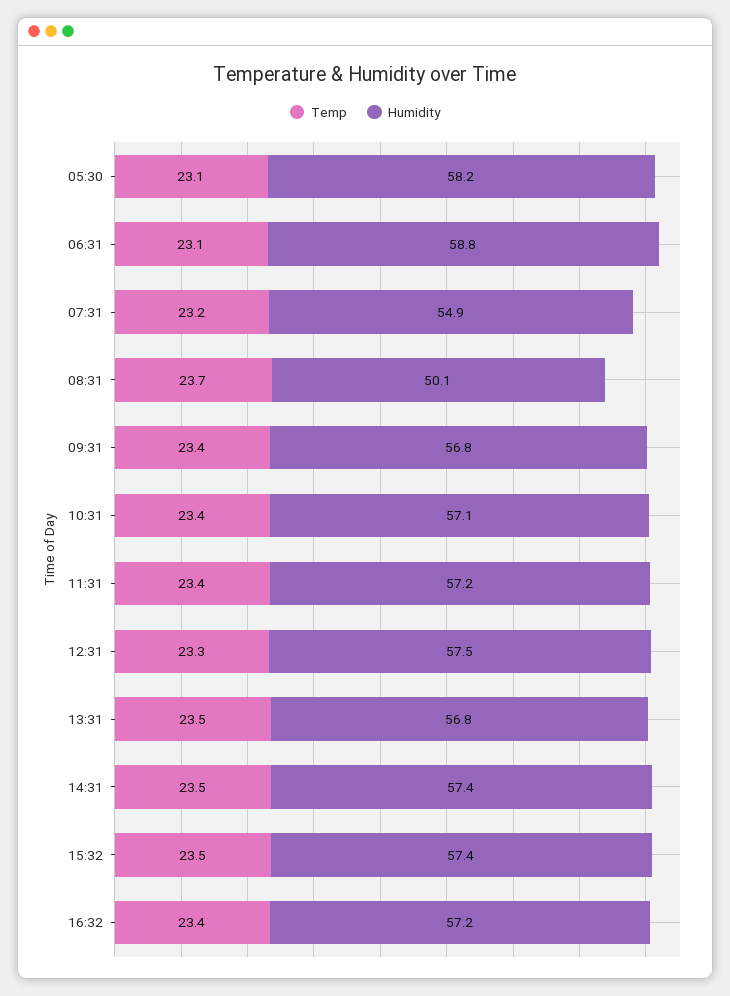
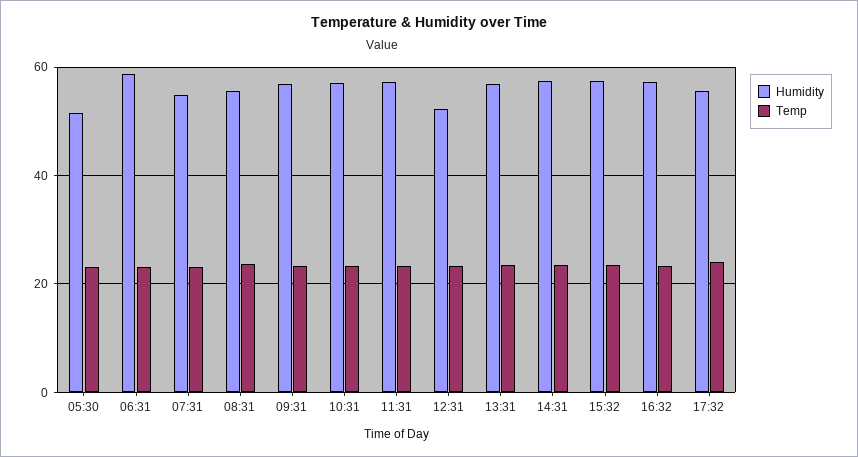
Humidity, 05:30: 58.2 -> 52
Humidity, 08:31: 50.1 -> 56
Humidity, 12:31: 57.5 -> 52
Humidity, 17:32: none -> 56
Temp, 17:32: none -> 24

